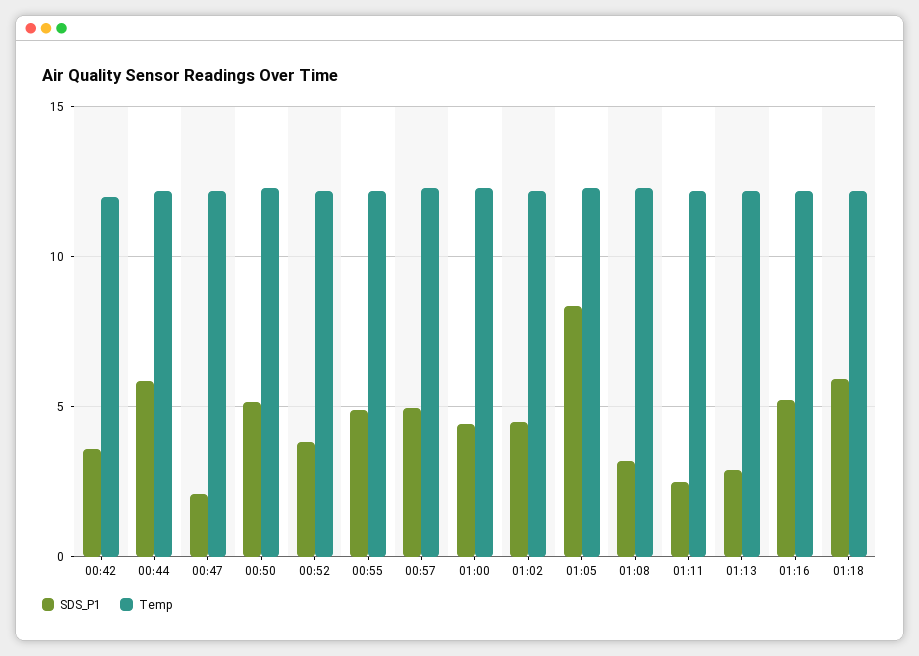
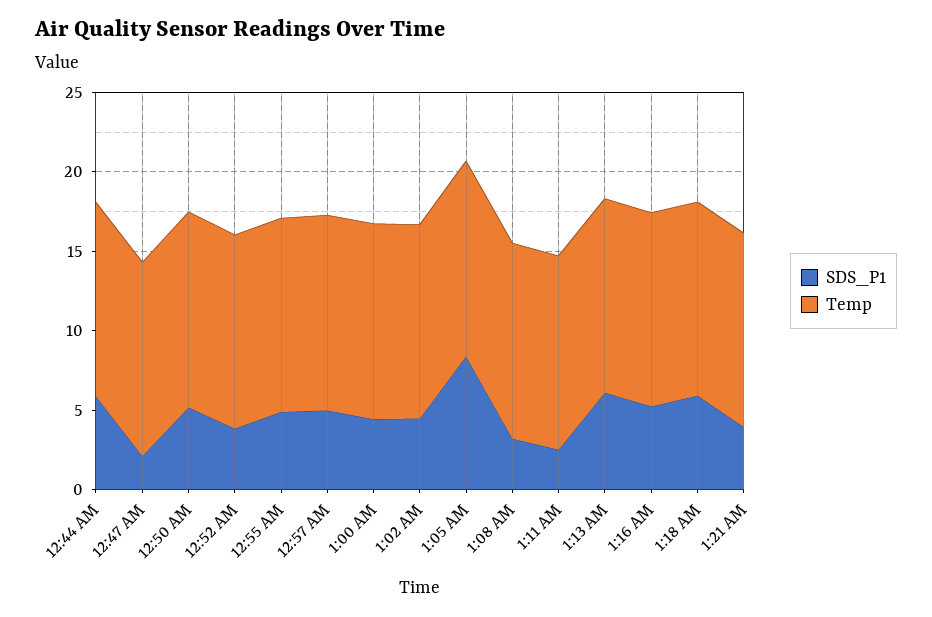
SDS_P1, 00:42: 3.5 -> none
Temp, 00:42: 12 -> none
SDS_P1, 01:13: 3 -> 6
SDS_P1, 1:21 AM: none -> 4
Temp, 1:21 AM: none -> 12

